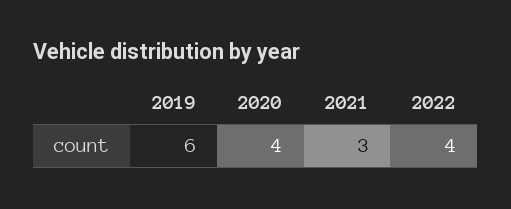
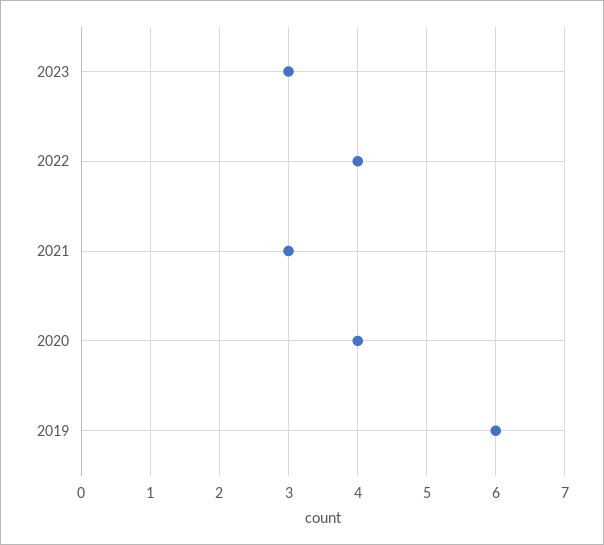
2023: none -> 3

